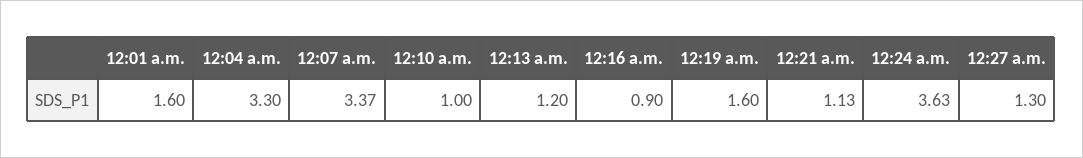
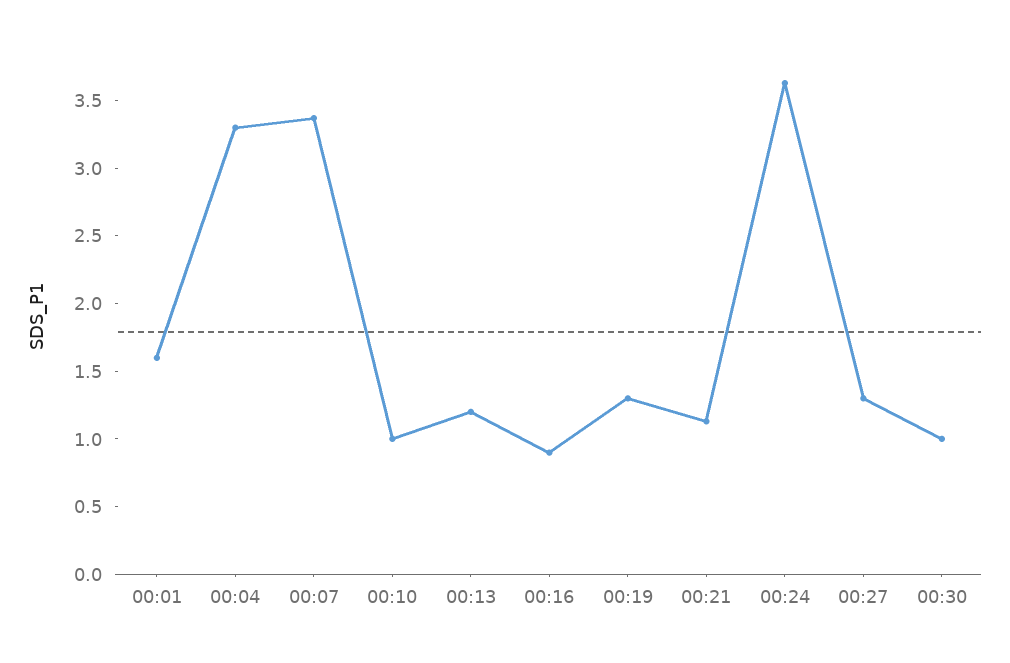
12:19 a.m.: 1.6 -> 1.3
00:30: none -> 1

